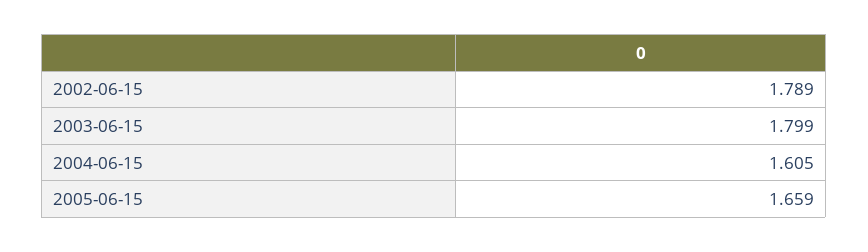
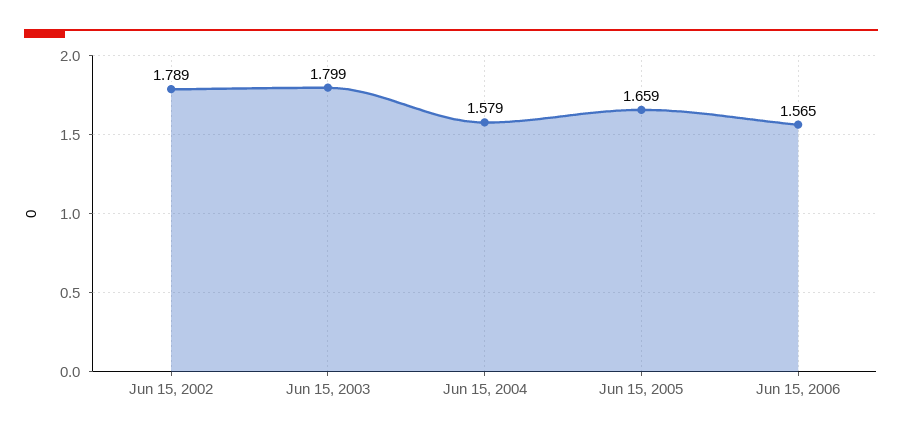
2004-06-15: 1.605 -> 1.579
Jun 15, 2006: none -> 1.565

